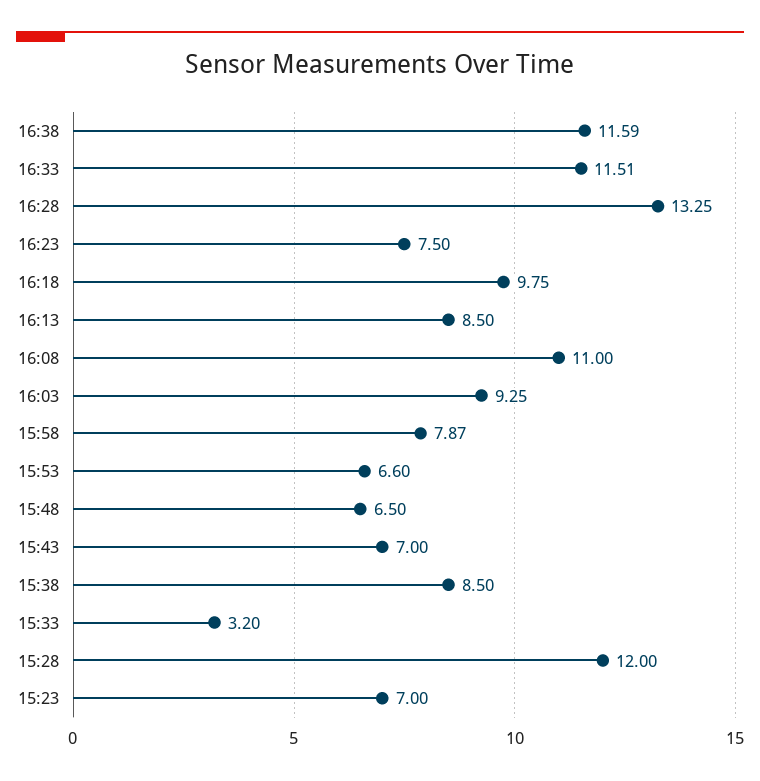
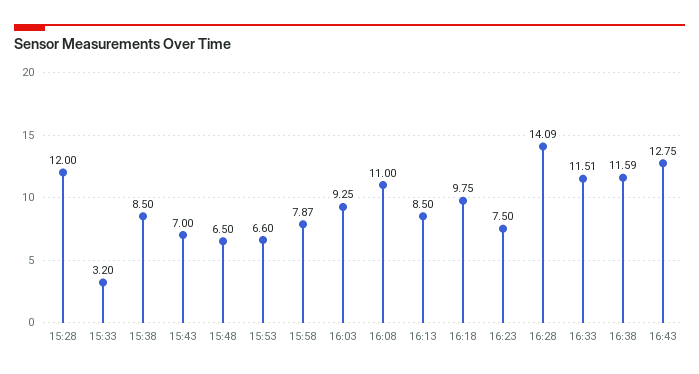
16:28: 13.25 -> 14.09
15:23: 7 -> none
16:43: none -> 12.75

